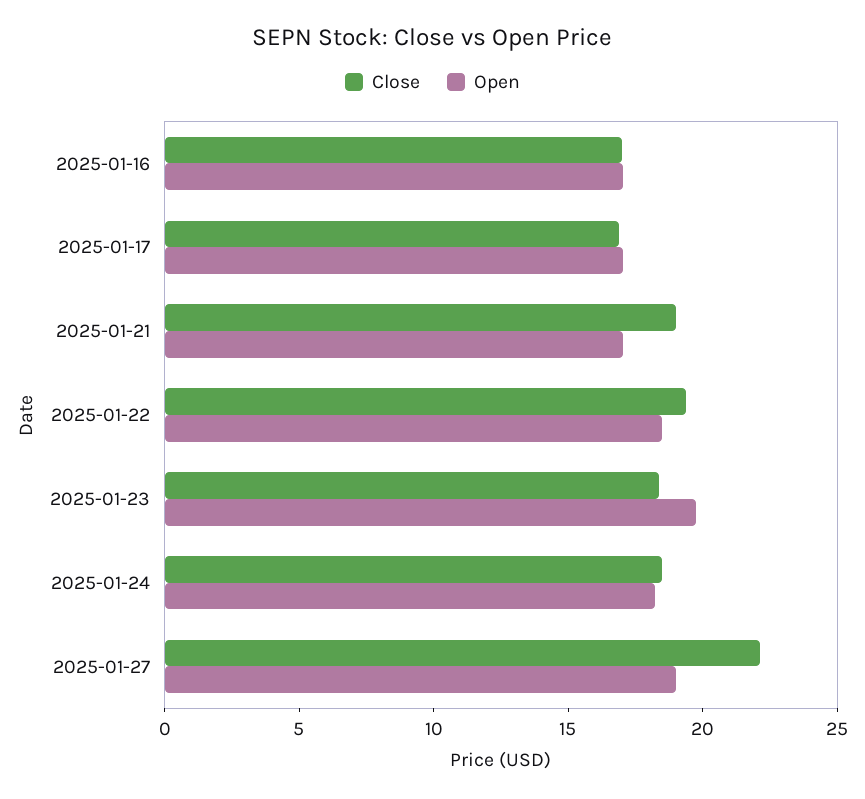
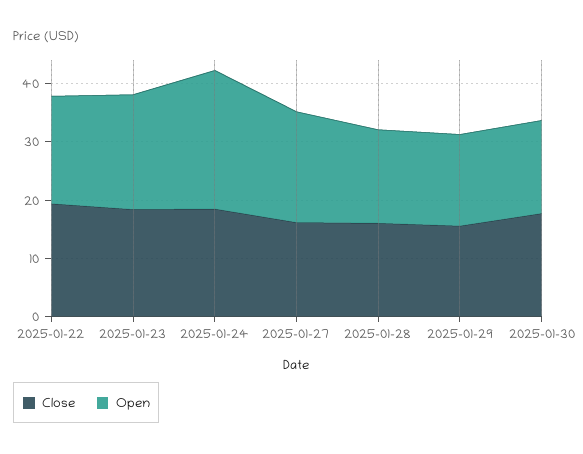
Close, 2025-01-16: 17 -> none
Open, 2025-01-16: 17 -> none
Close, 2025-01-17: 17 -> none
Open, 2025-01-17: 17 -> none
Close, 2025-01-21: 19 -> none
Open, 2025-01-21: 17 -> none
Open, 2025-01-24: 18 -> 24
Close, 2025-01-27: 22 -> 16
Close, 2025-01-28: none -> 16
Open, 2025-01-28: none -> 16
Close, 2025-01-29: none -> 16
Open, 2025-01-29: none -> 16
Close, 2025-01-30: none -> 18
Open, 2025-01-30: none -> 16

